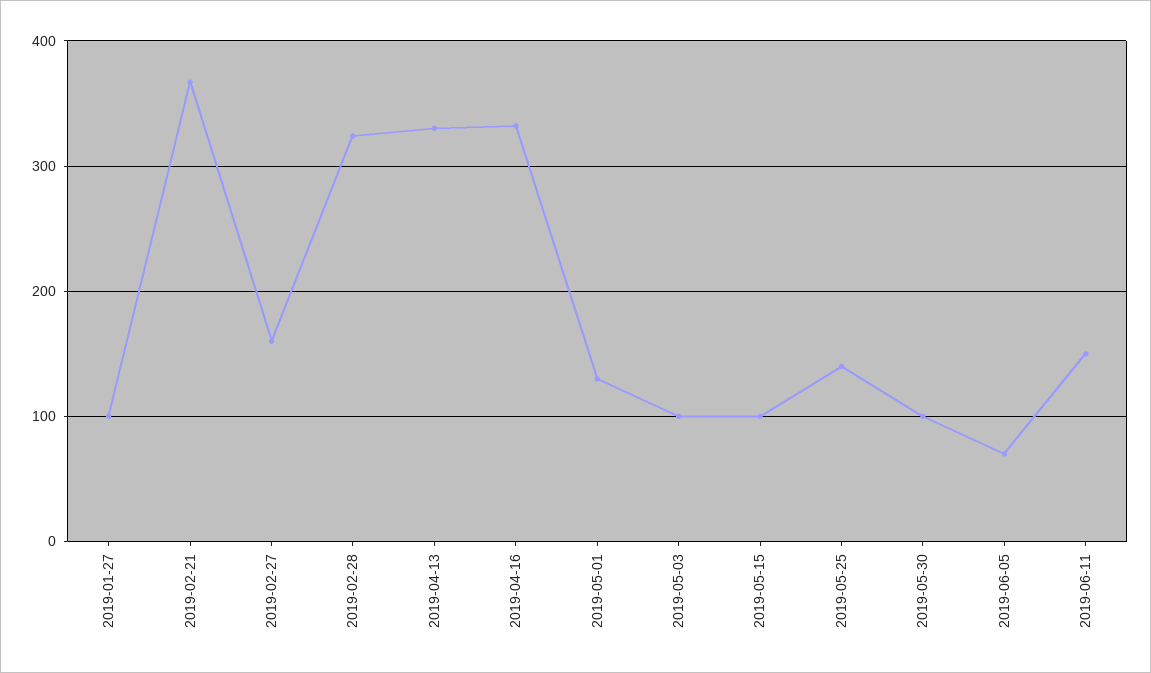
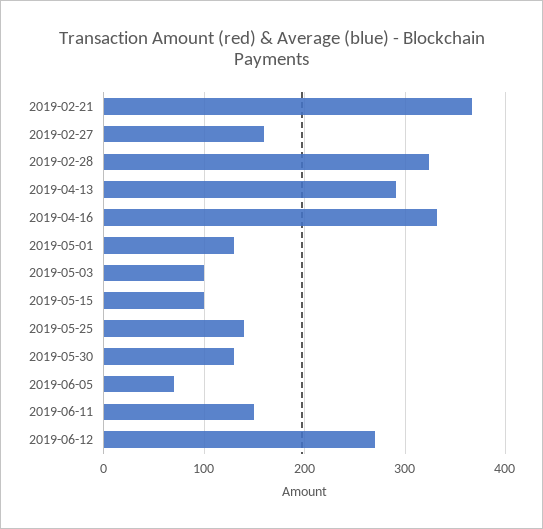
2019-01-27: 100 -> none
2019-04-13: 330 -> 290
2019-05-30: 100 -> 130
2019-06-12: none -> 270

